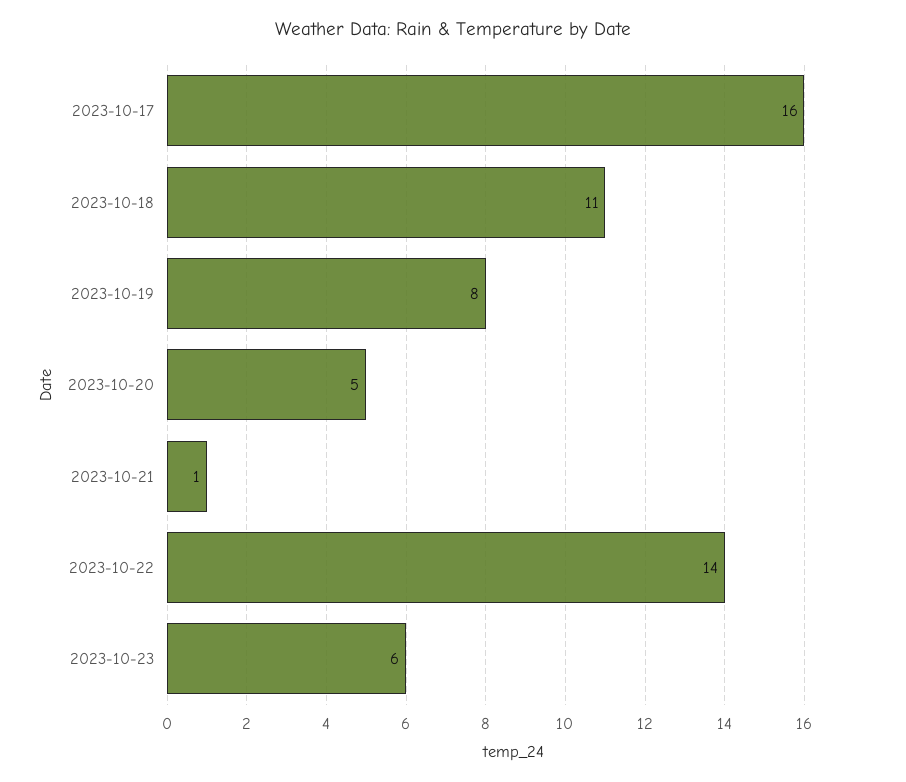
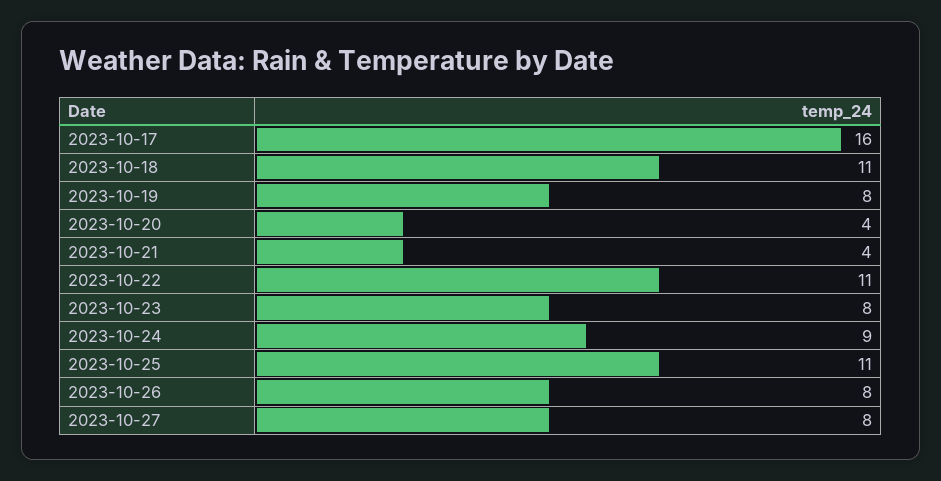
2023-10-20: 5 -> 4
2023-10-21: 1 -> 4
2023-10-22: 14 -> 11
2023-10-23: 6 -> 8
2023-10-24: none -> 9
2023-10-25: none -> 11
2023-10-26: none -> 8
2023-10-27: none -> 8

